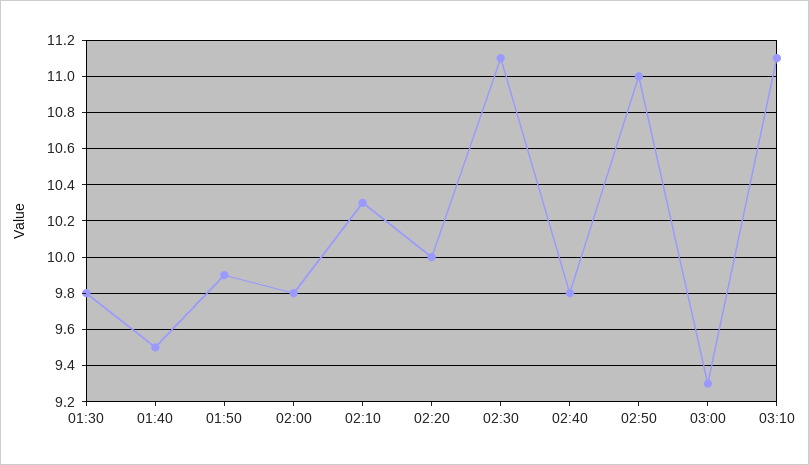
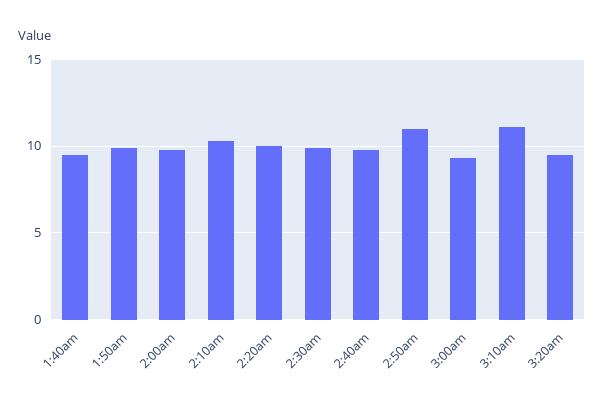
01:30: 9.8 -> none
02:30: 11.1 -> 10
3:20am: none -> 9.5

